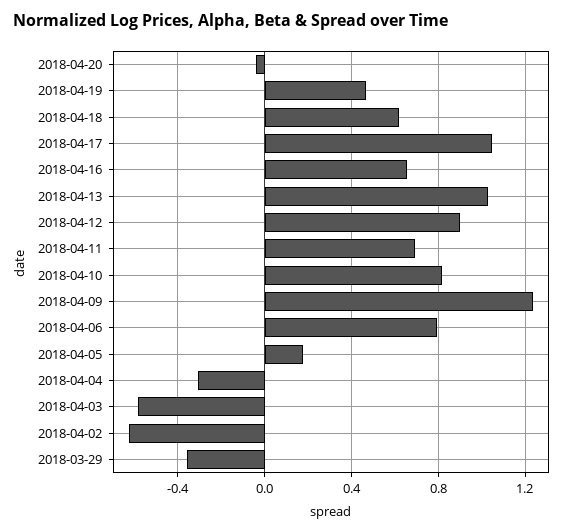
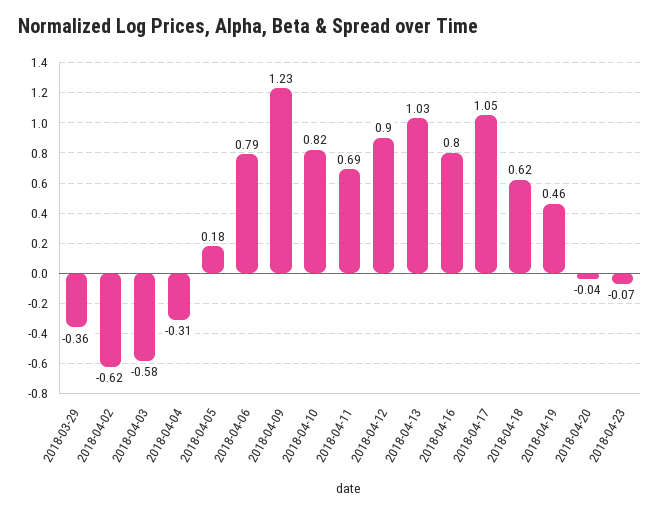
2018-04-16: 0.65 -> 0.8
2018-04-23: none -> -0.07

